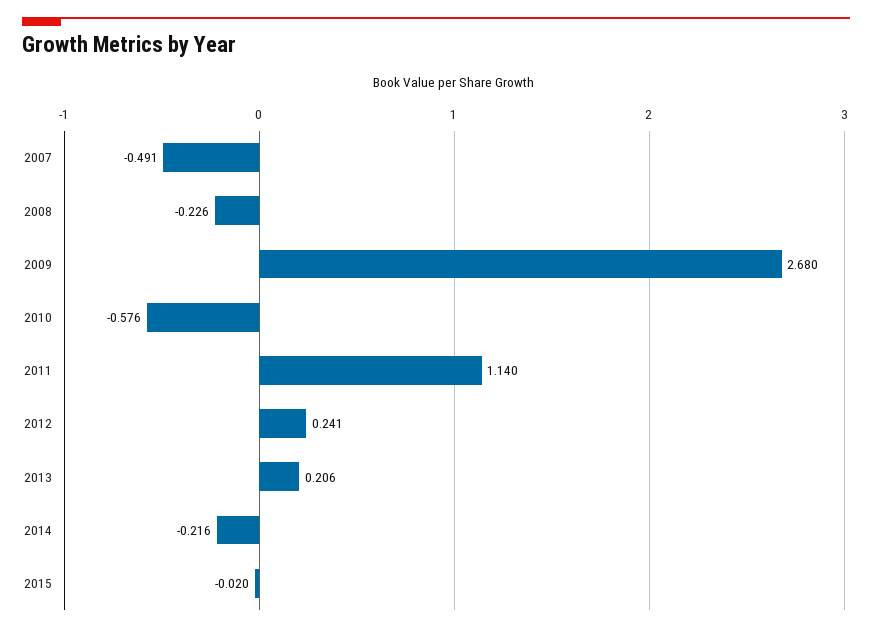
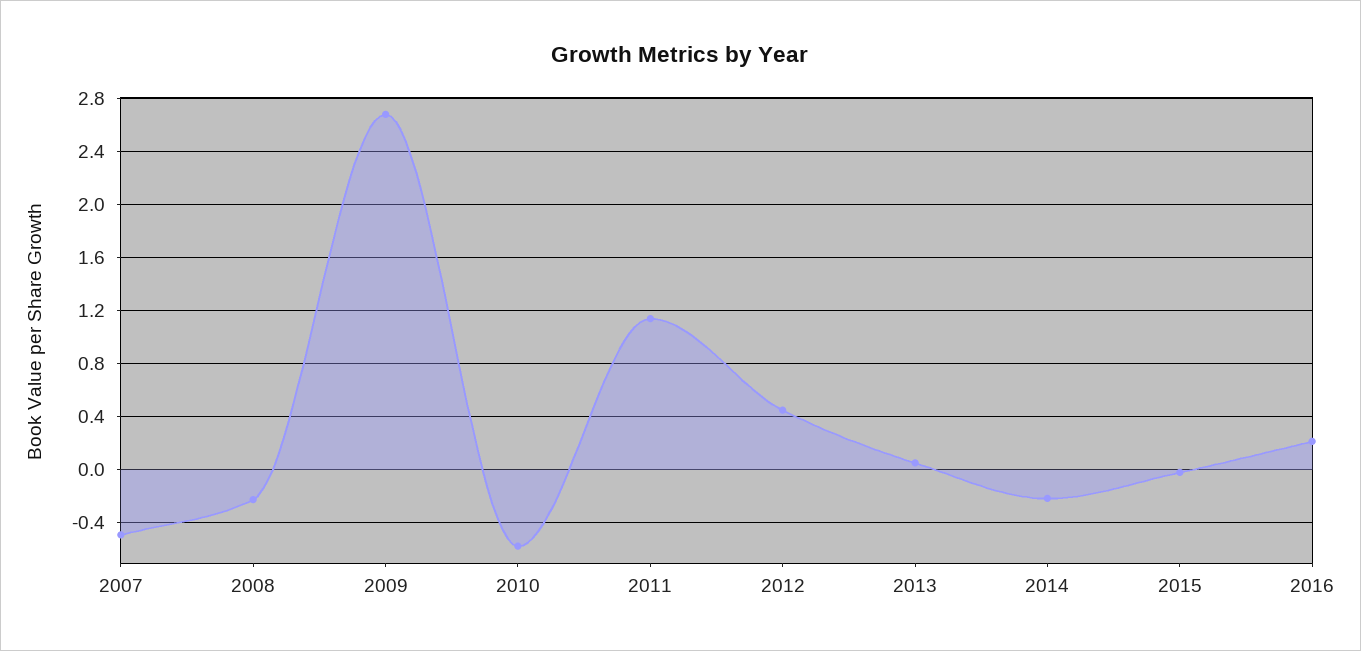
2012: 0.241 -> 0.45
2013: 0.206 -> 0.05
2016: none -> 0.2

